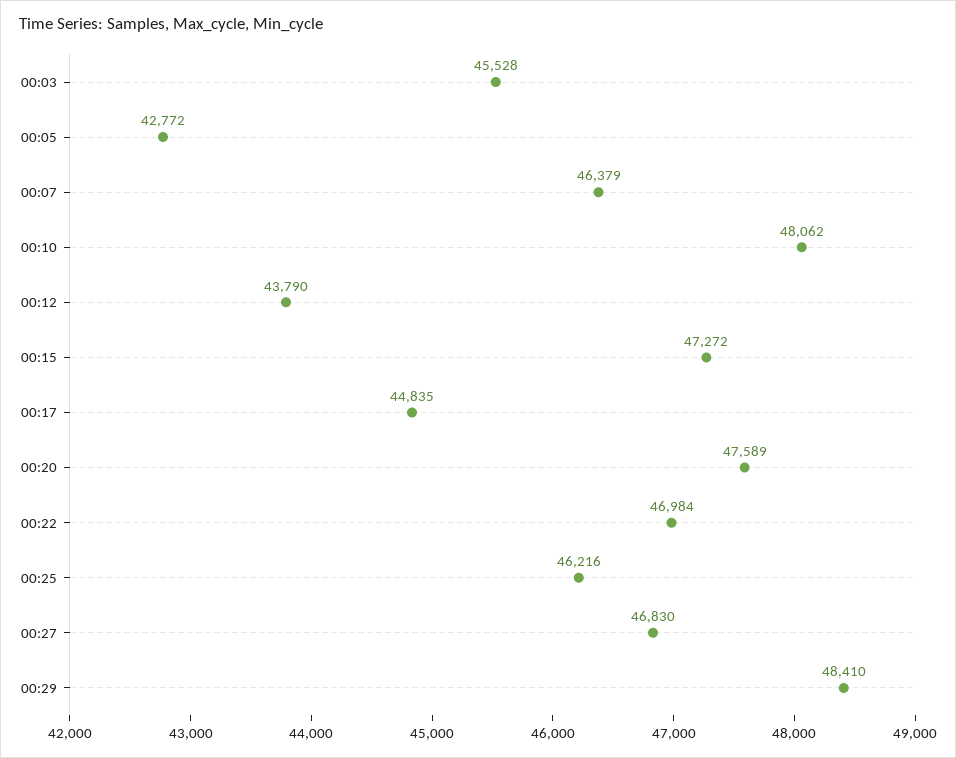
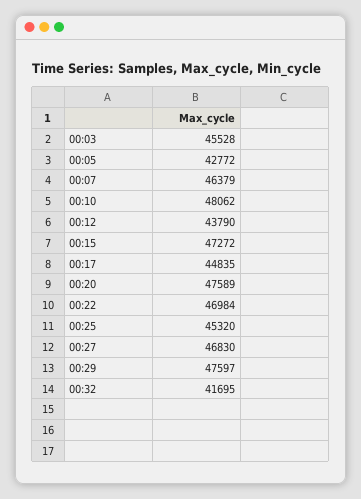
00:25: 46216 -> 45320
00:29: 48410 -> 47597
00:32: none -> 41695

